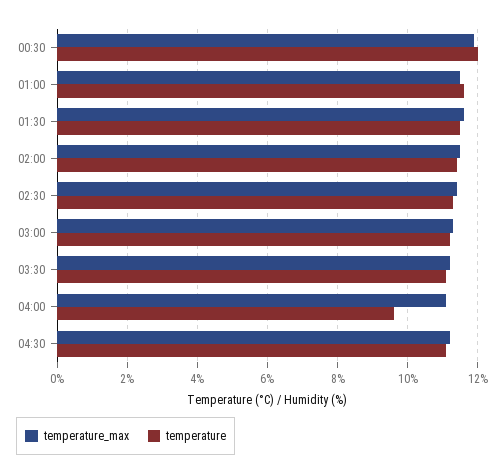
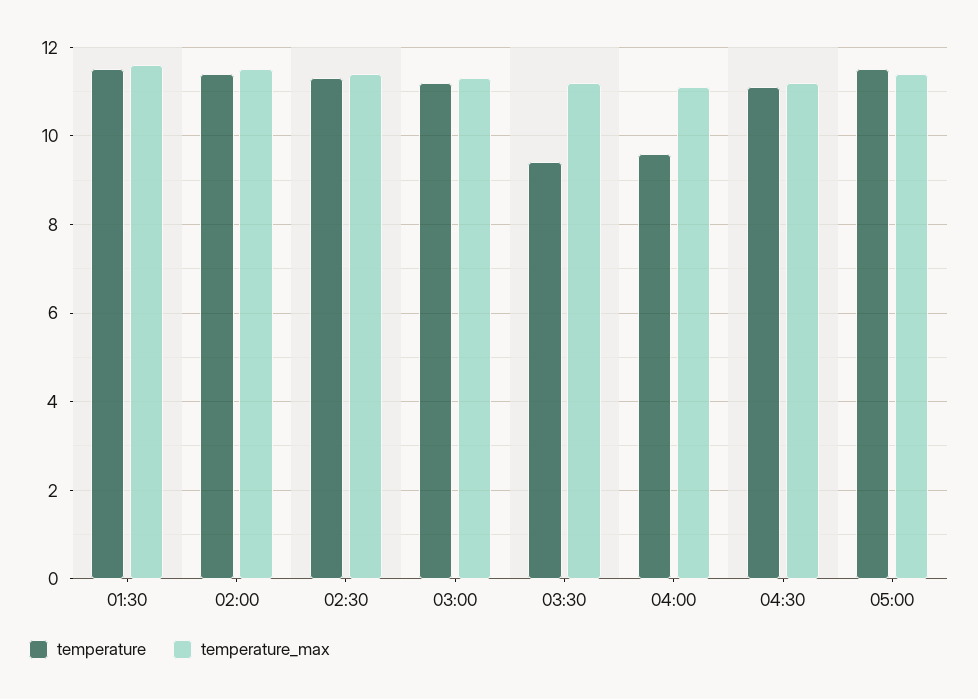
temperature_max, 00:30: 12 -> none
temperature, 00:30: 12 -> none
temperature_max, 01:00: 11.5 -> none
temperature, 01:00: 11.5 -> none
temperature, 03:30: 11 -> 9.5
temperature, 05:00: none -> 11.5
temperature_max, 05:00: none -> 11.5

